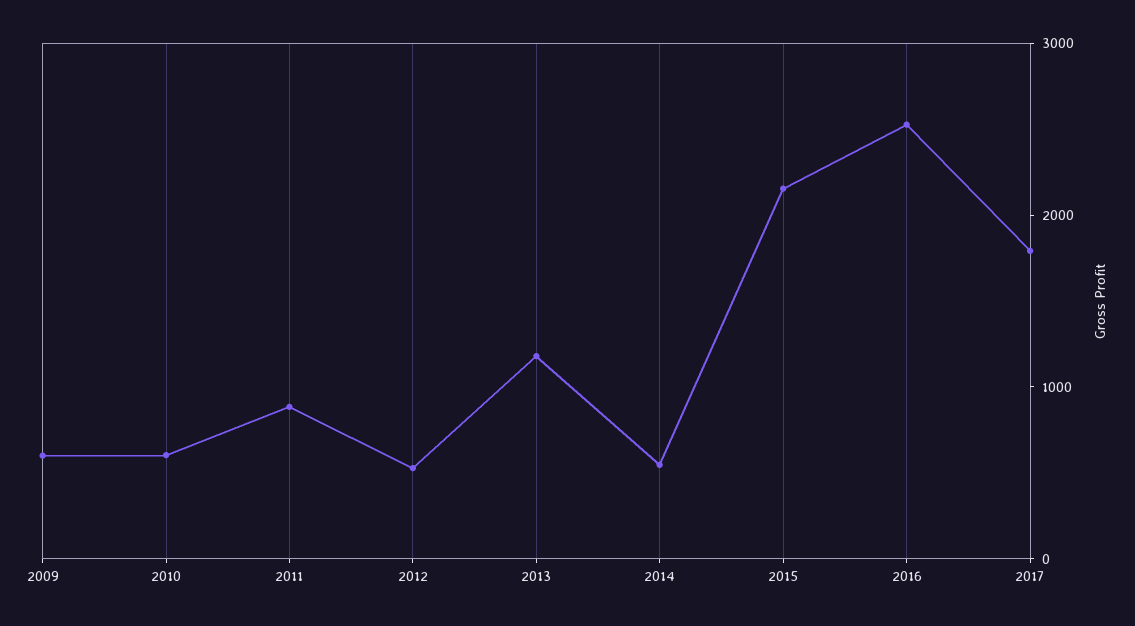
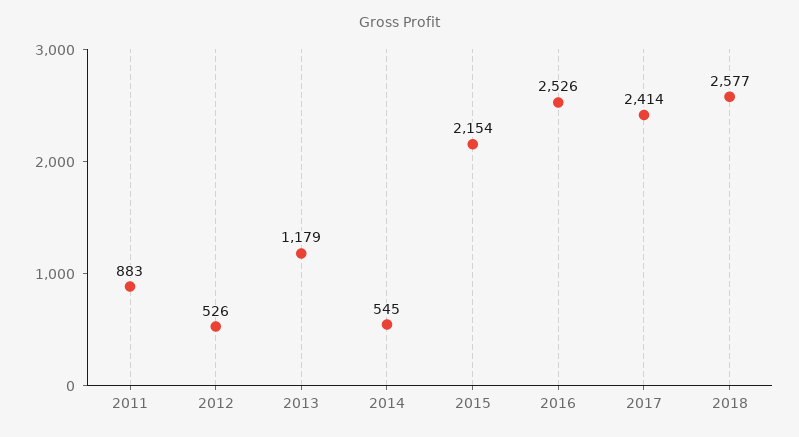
2009: 600 -> none
2010: 600 -> none
2017: 1800 -> 2414
2018: none -> 2577

